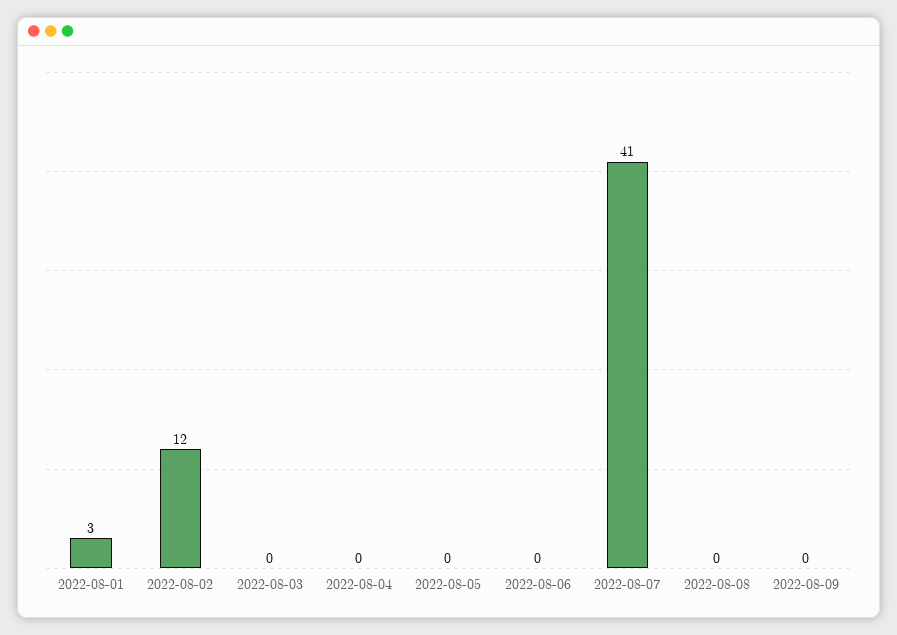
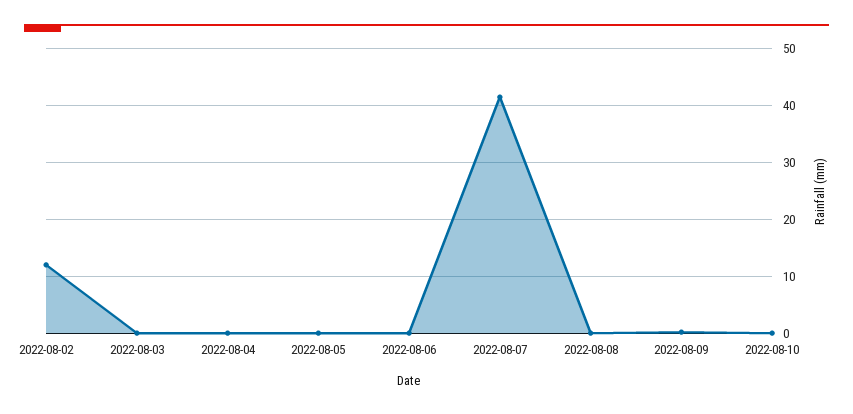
2022-08-01: 3 -> none
2022-08-10: none -> 0

